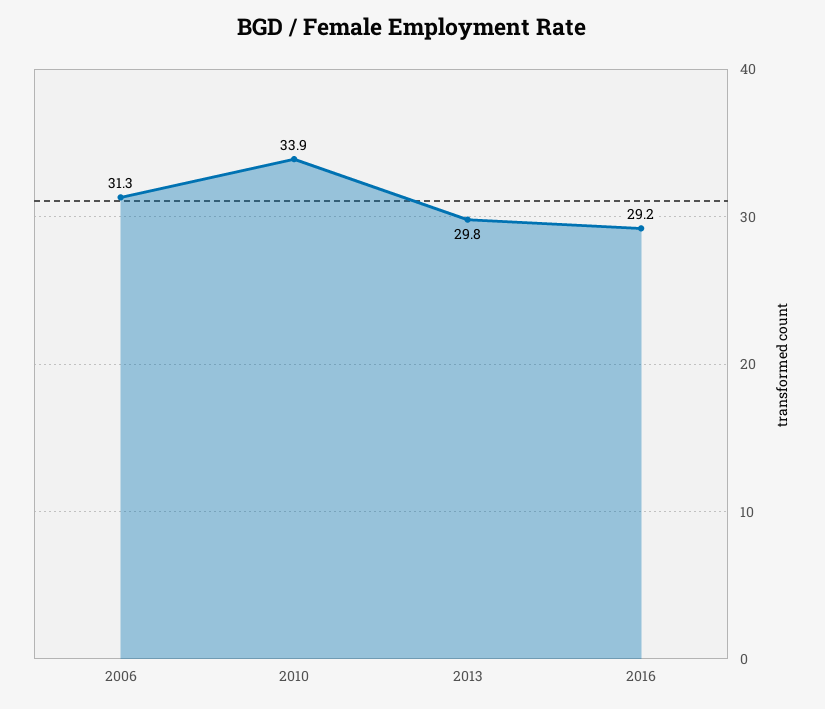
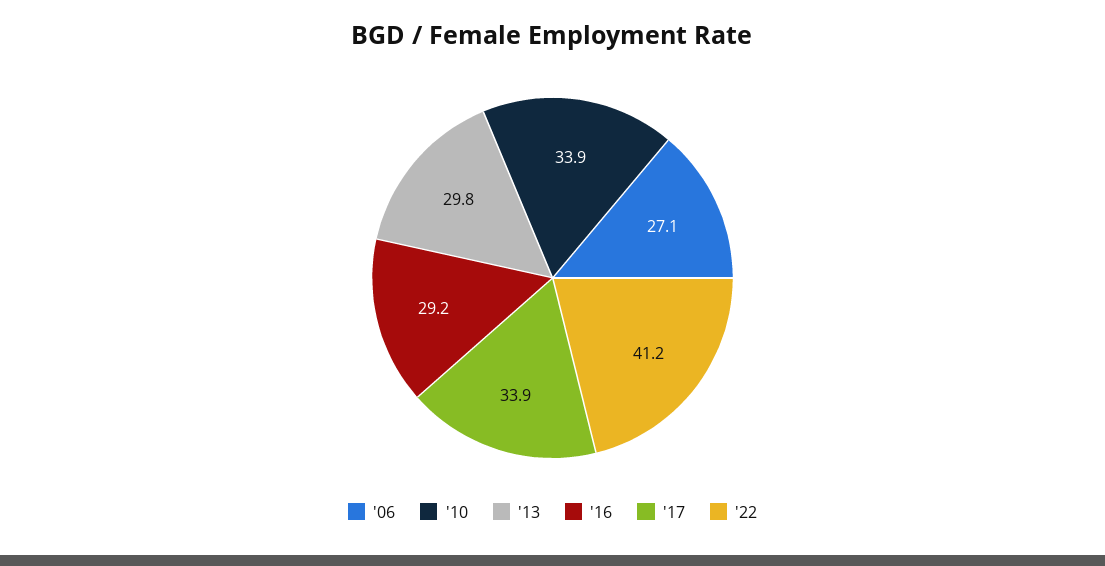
2006: 31.3 -> 27.1
'17: none -> 33.9
'22: none -> 41.2

